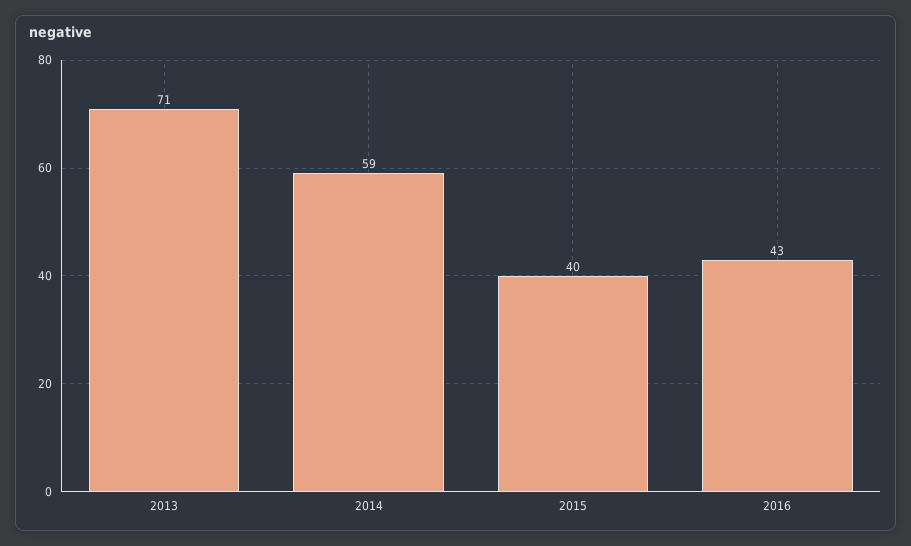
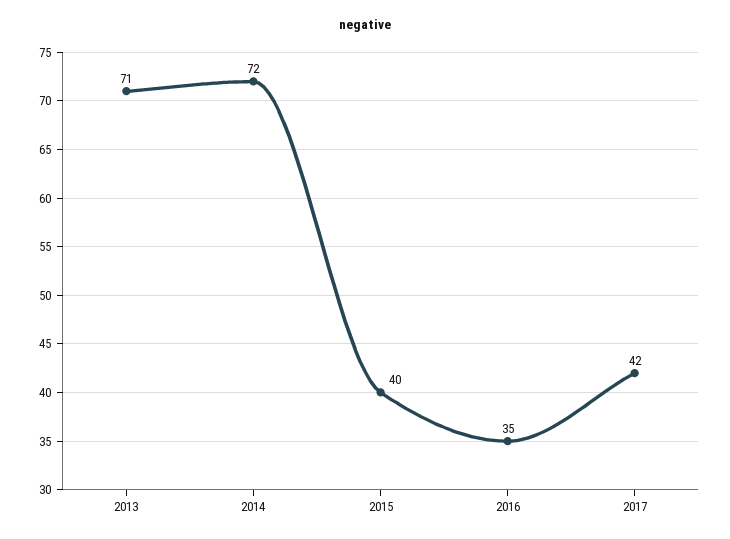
2014: 59 -> 72
2016: 43 -> 35
2017: none -> 42

